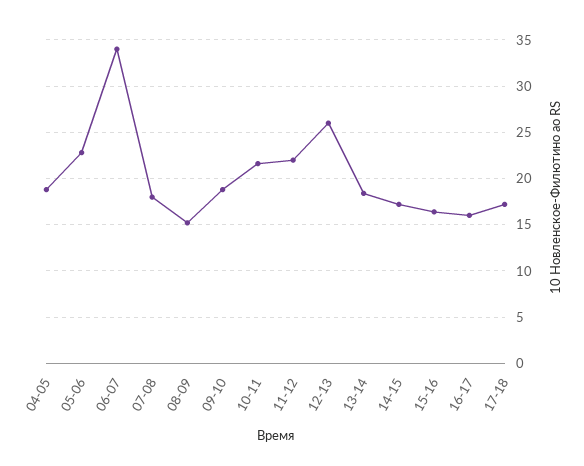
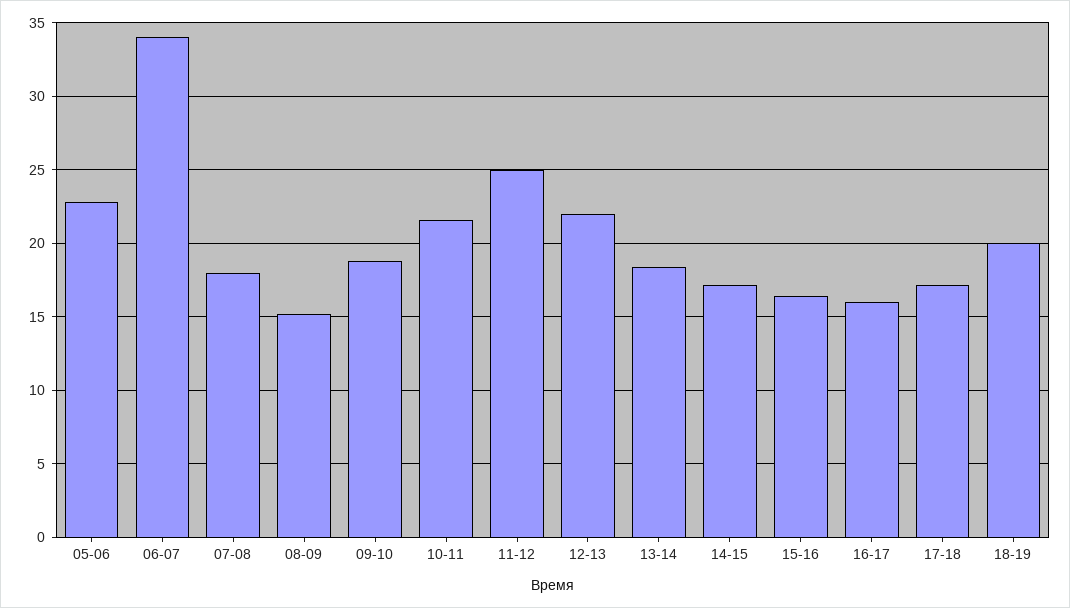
04-05: 19 -> none
11-12: 22 -> 25
12-13: 26 -> 22
18-19: none -> 20

